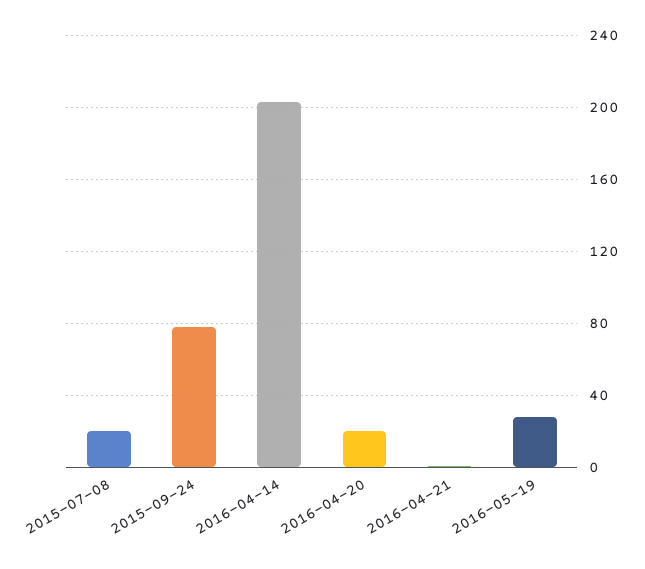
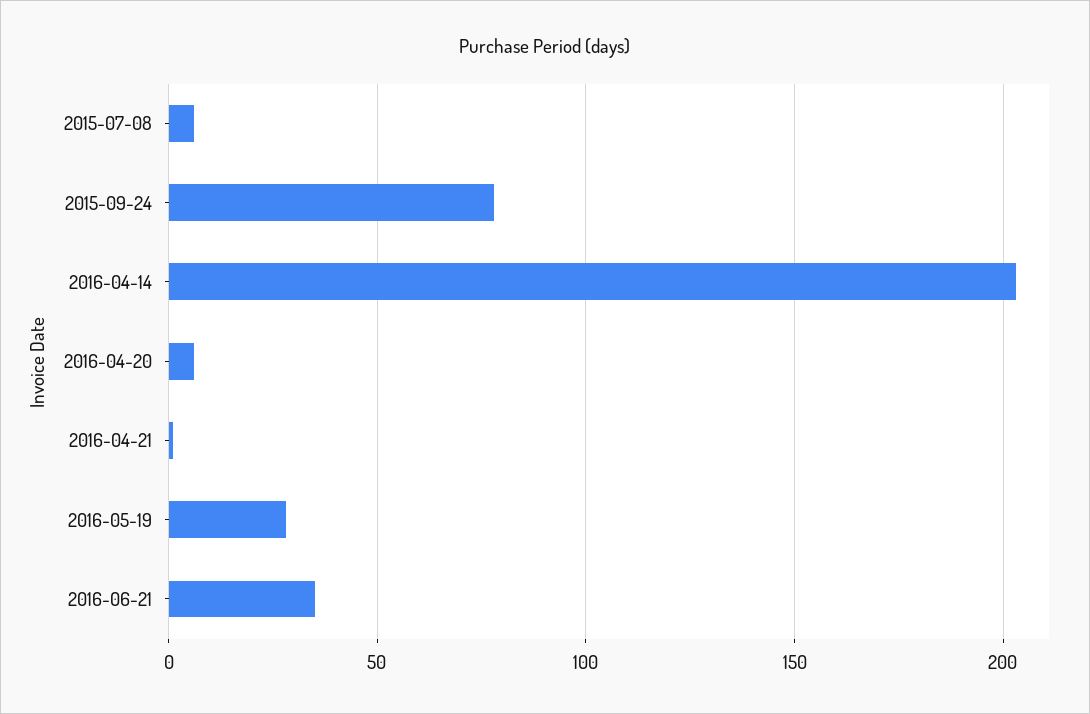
2015-07-08: 20 -> 5
2016-04-20: 20 -> 5
2016-06-21: none -> 35

